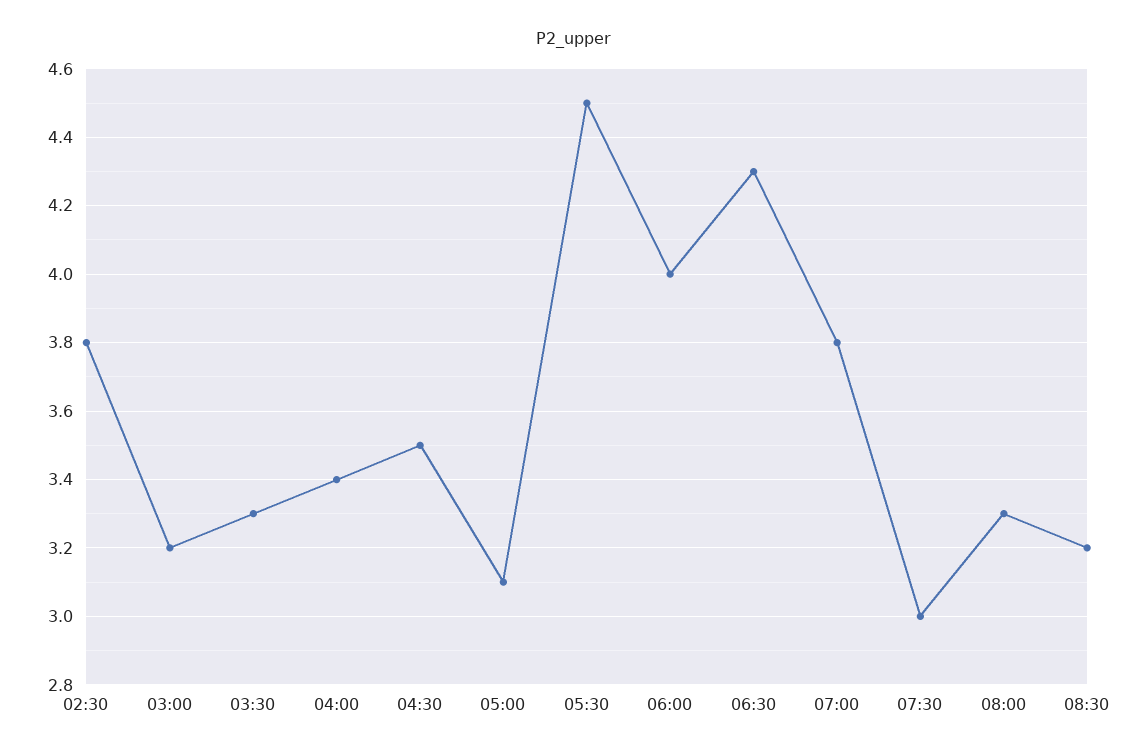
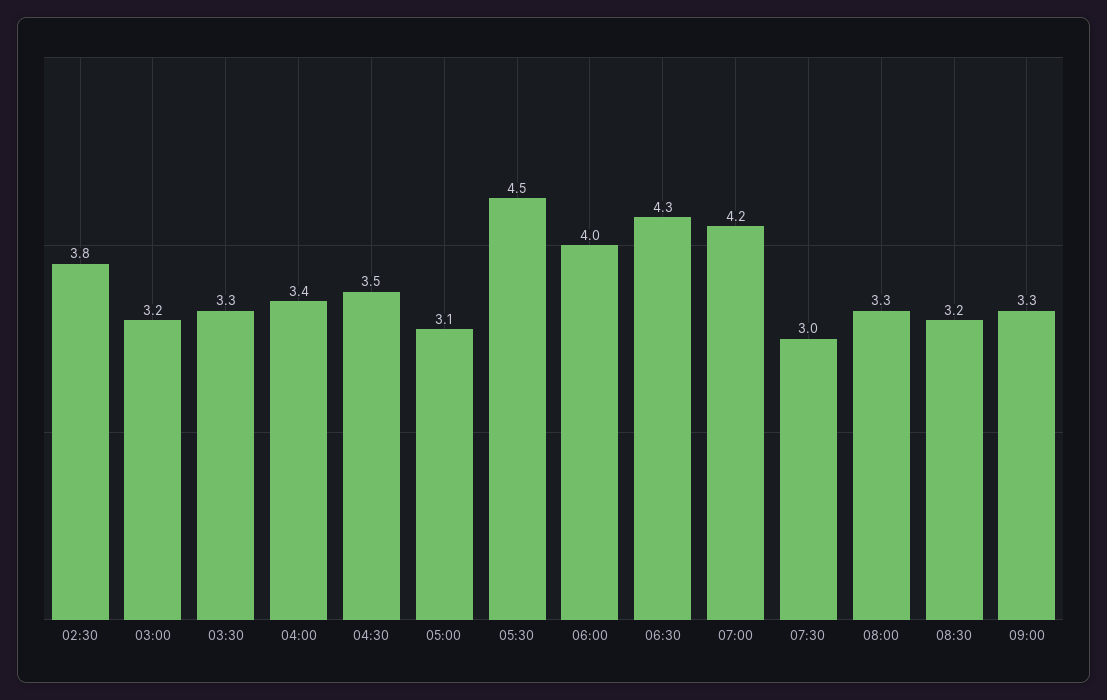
07:00: 3.8 -> 4.2
09:00: none -> 3.3

